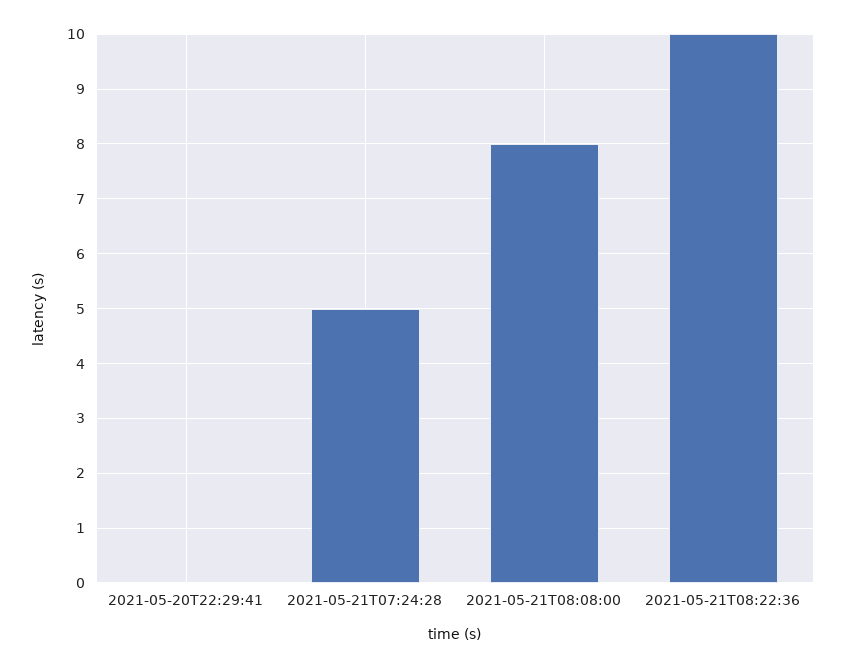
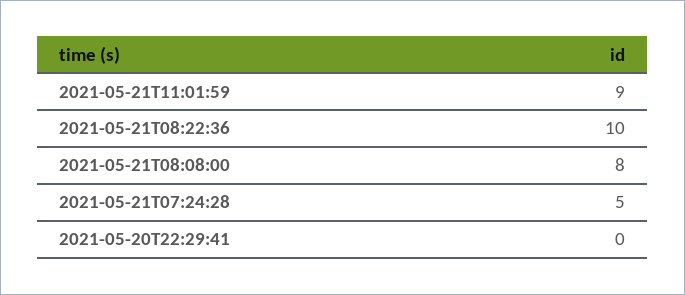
2021-05-21T11:01:59: none -> 9

